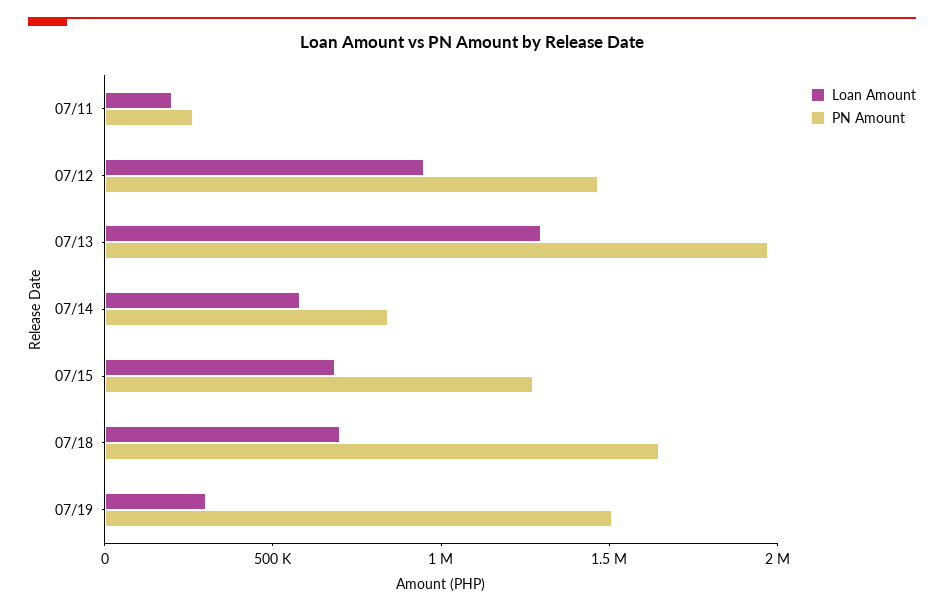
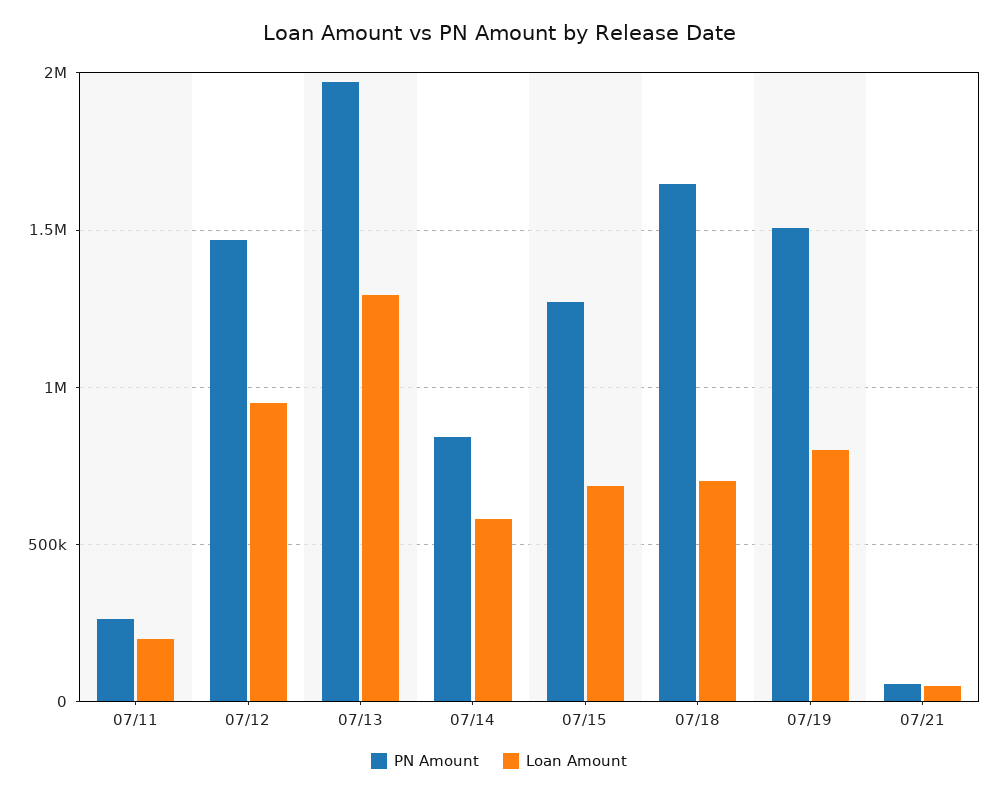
Loan Amount, 07/19: 300000 -> 800000
PN Amount, 07/21: none -> 50000
Loan Amount, 07/21: none -> 50000

